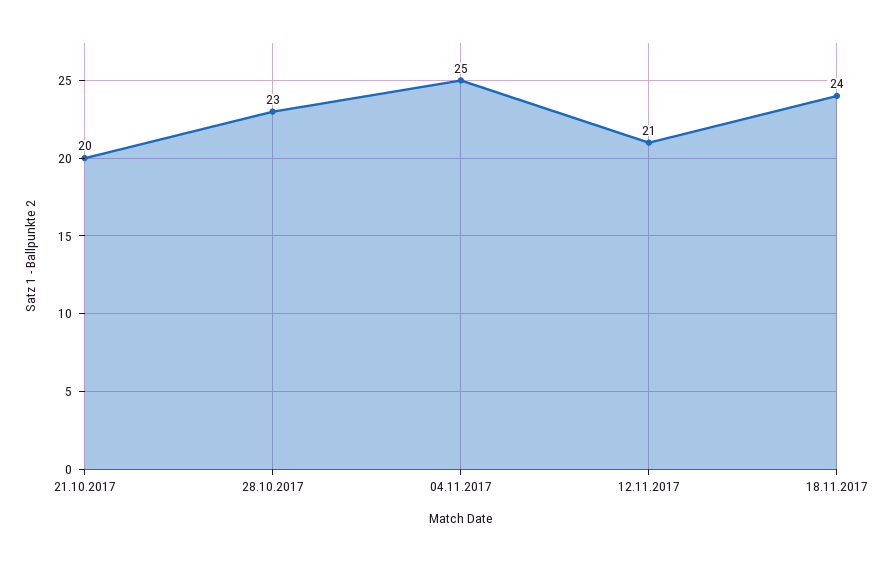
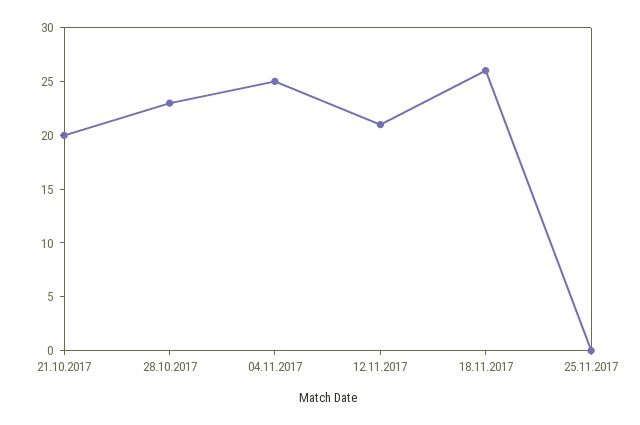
18.11.2017: 24 -> 26
25.11.2017: none -> 0

